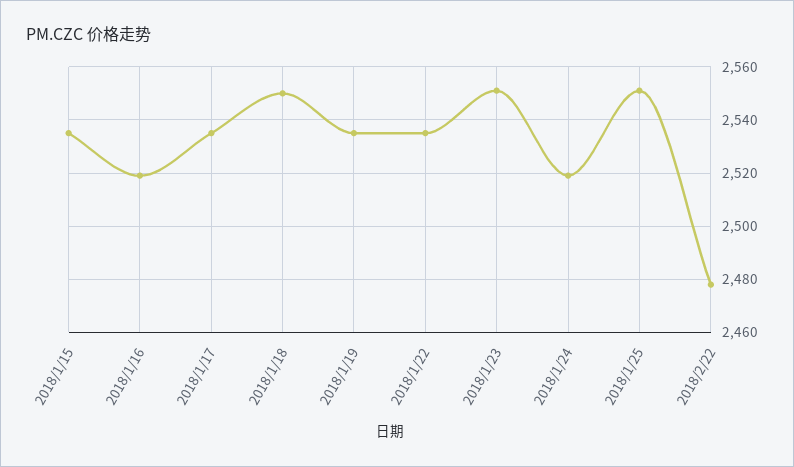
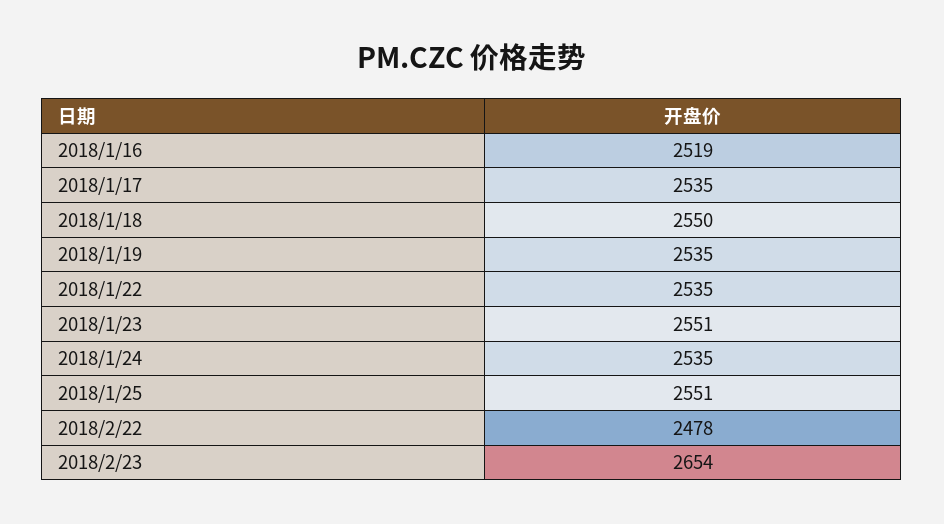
2018/1/15: 2535 -> none
2018/1/24: 2520 -> 2535
2018/2/23: none -> 2654

